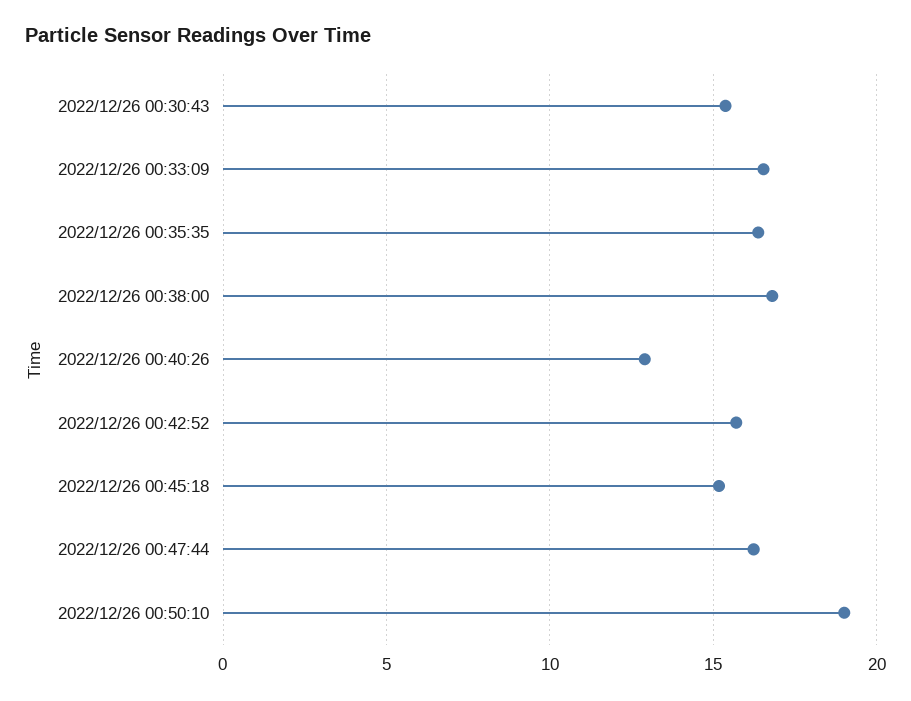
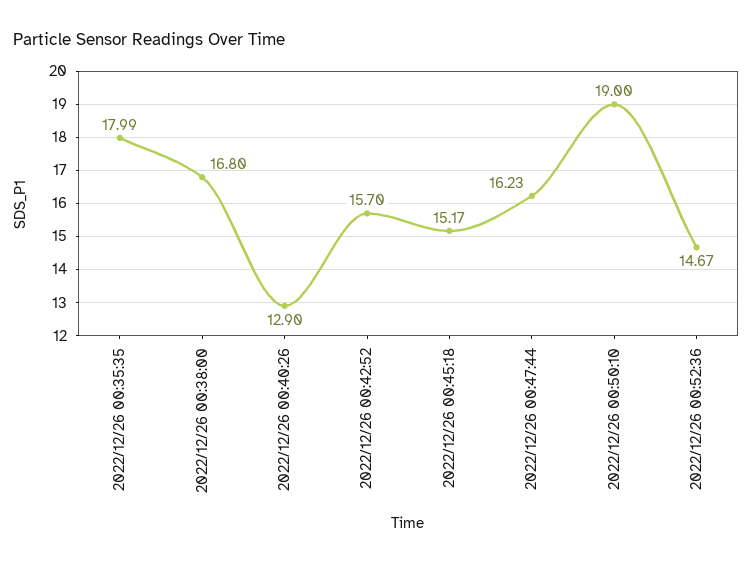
2022/12/26 00:30:43: 15.5 -> none
2022/12/26 00:33:09: 16.5 -> none
2022/12/26 00:35:35: 16.5 -> 17.99
2022/12/26 00:52:36: none -> 14.67

